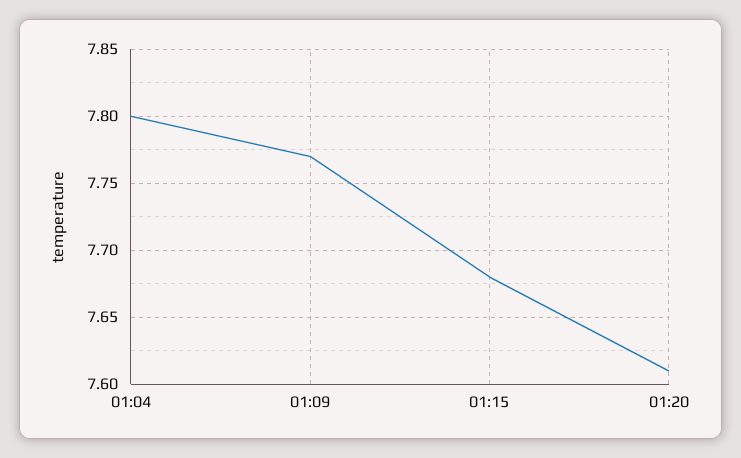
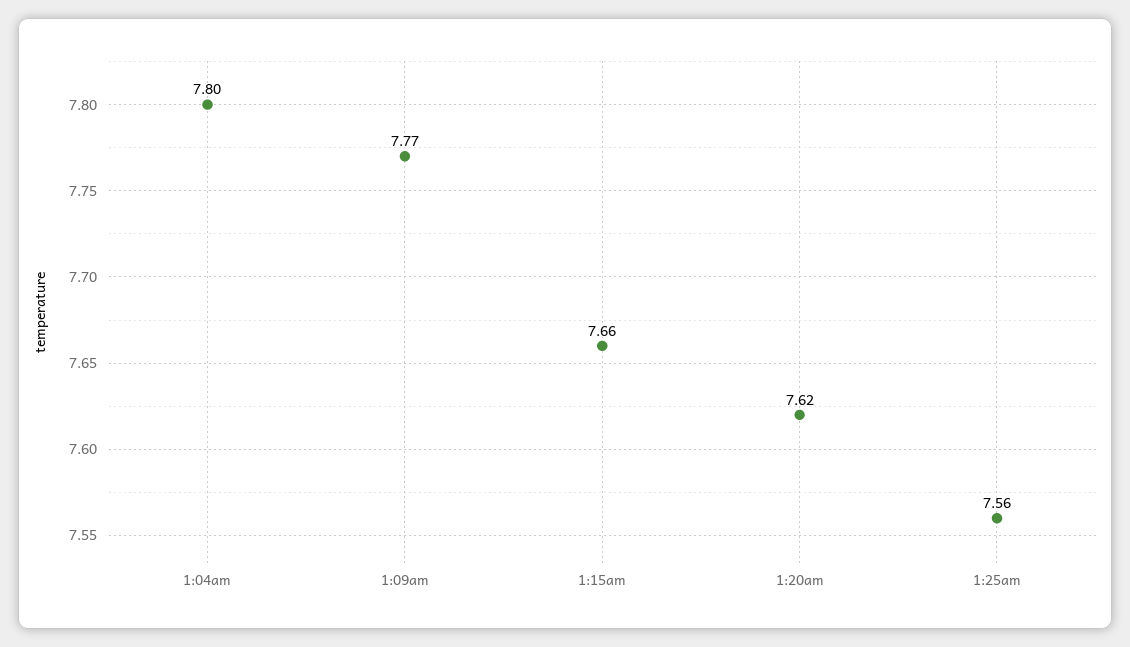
01:15: 7.68 -> 7.66
01:20: 7.61 -> 7.62
1:25am: none -> 7.56

